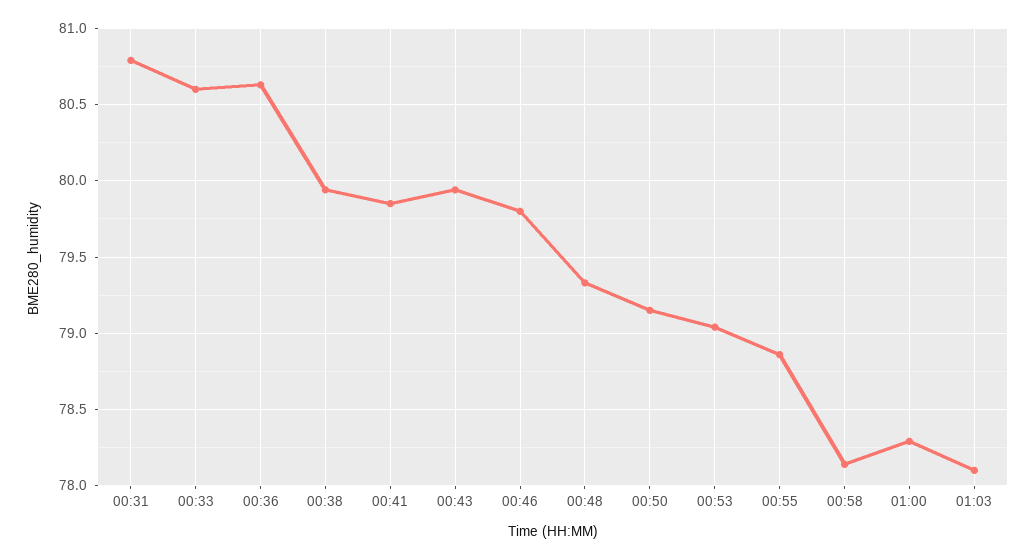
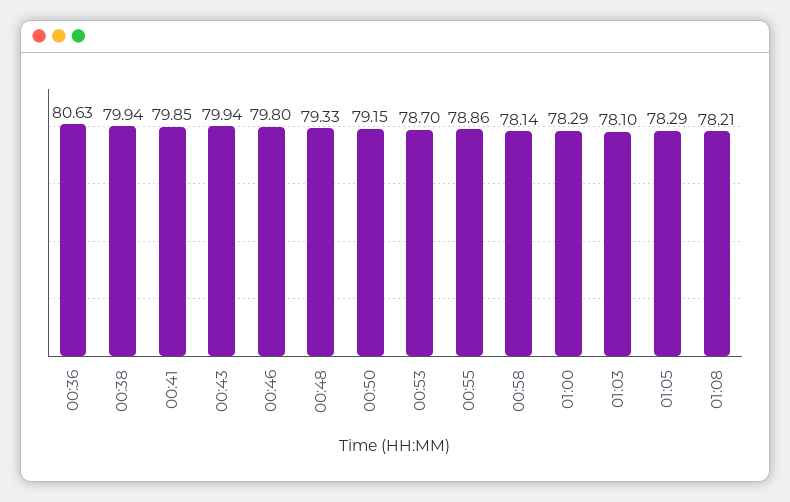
00:31: 80.8 -> none
00:33: 80.6 -> none
00:53: 79.05 -> 78.7
01:05: none -> 78.29
01:08: none -> 78.21

